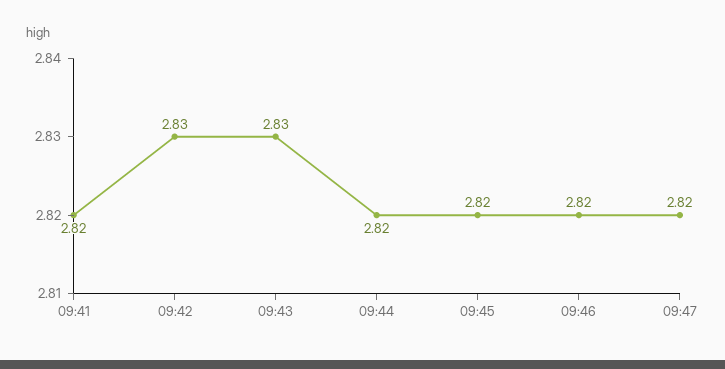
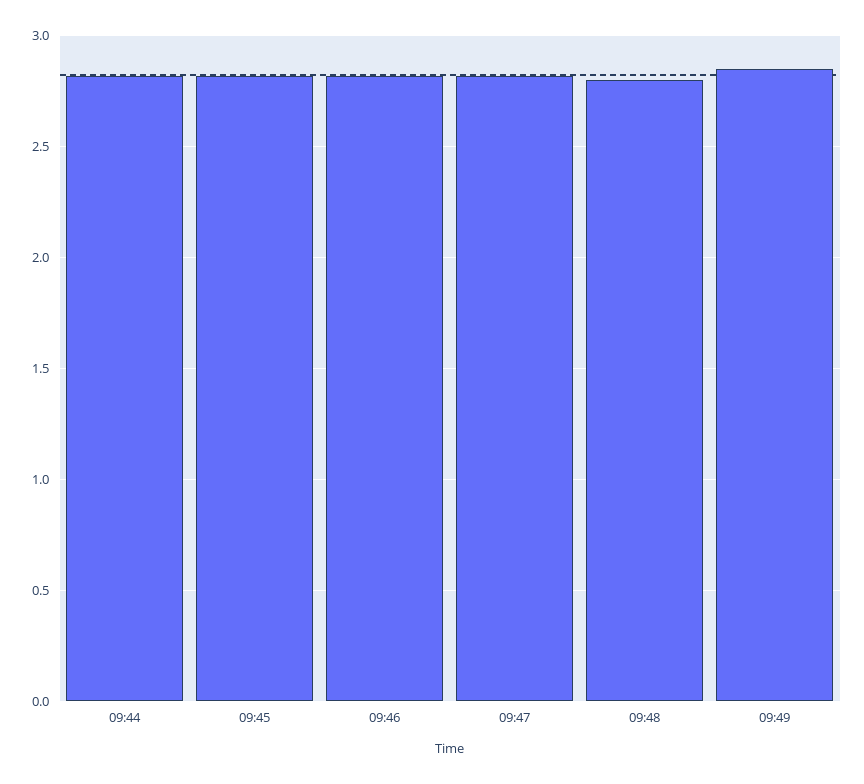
09:41: 2.82 -> none
09:42: 2.83 -> none
09:43: 2.83 -> none
09:48: none -> 2.8
09:49: none -> 2.85

